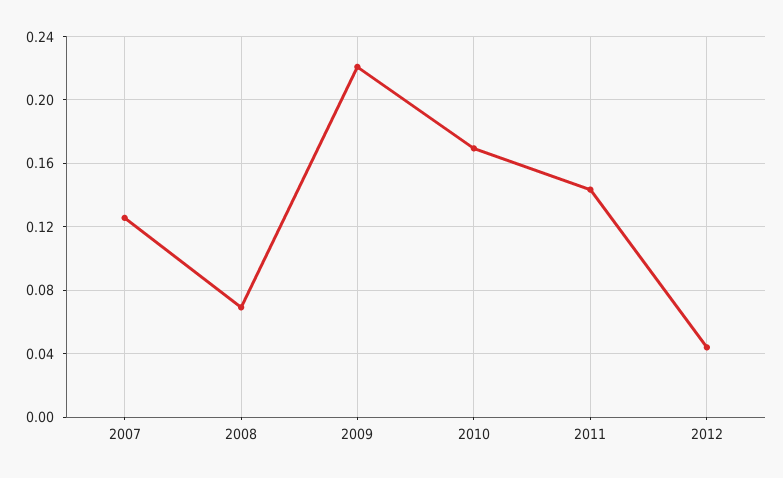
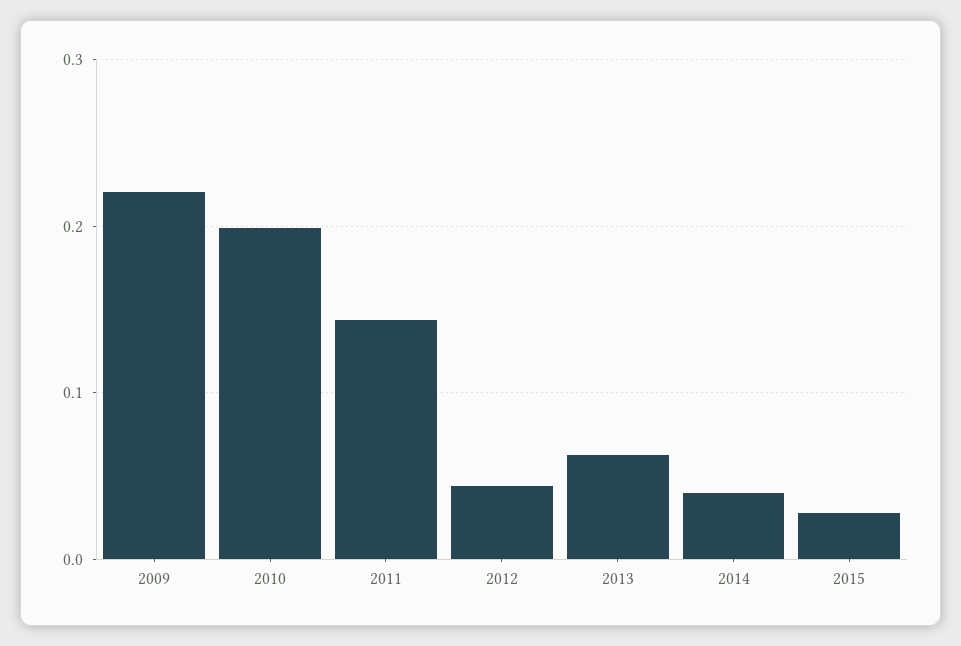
2007: 0.125 -> none
2008: 0.07 -> none
2010: 0.17 -> 0.2
2013: none -> 0.06
2014: none -> 0.04
2015: none -> 0.03

